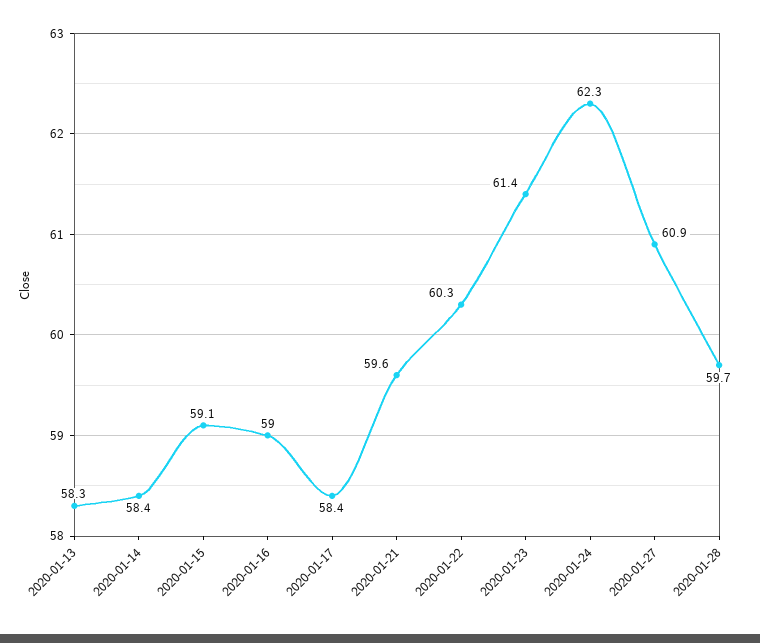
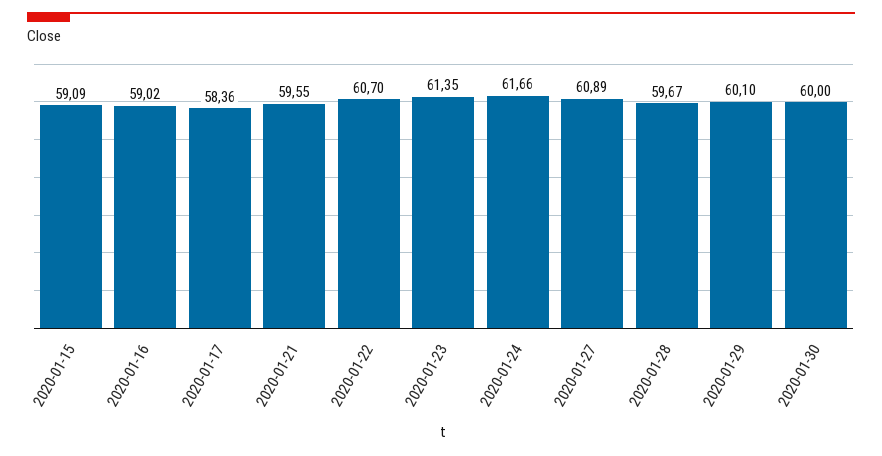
2020-01-13: 58.3 -> none
2020-01-14: 58.4 -> none
2020-01-22: 60.3 -> 60.7
2020-01-24: 62.3 -> 61.66
2020-01-29: none -> 60.1
2020-01-30: none -> 60

